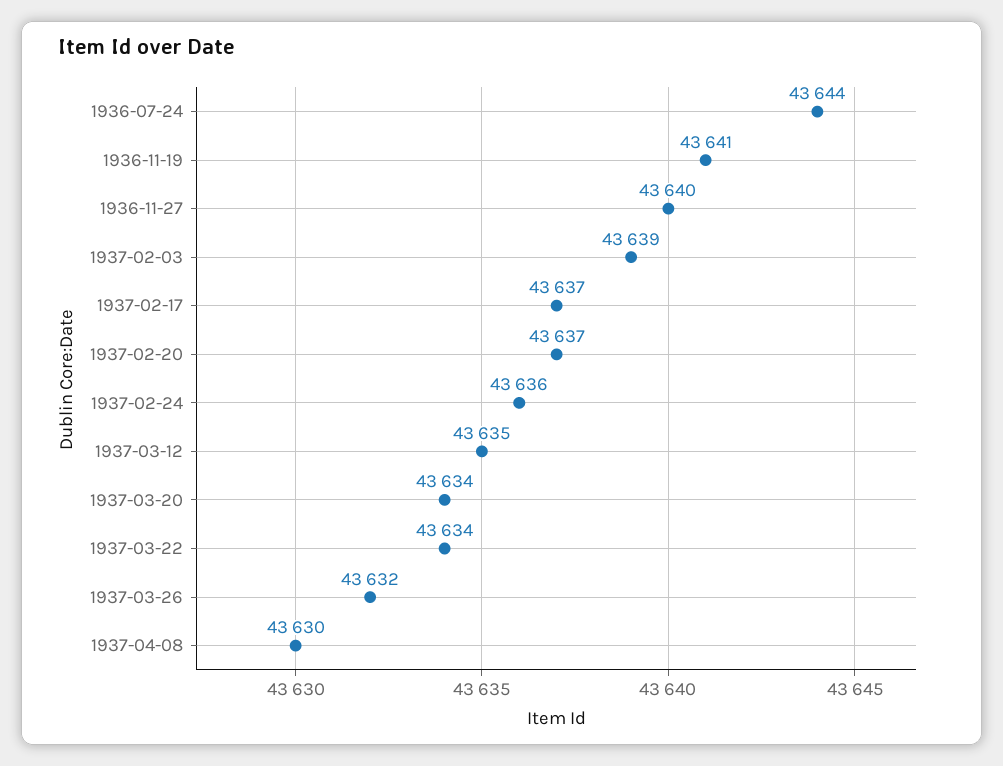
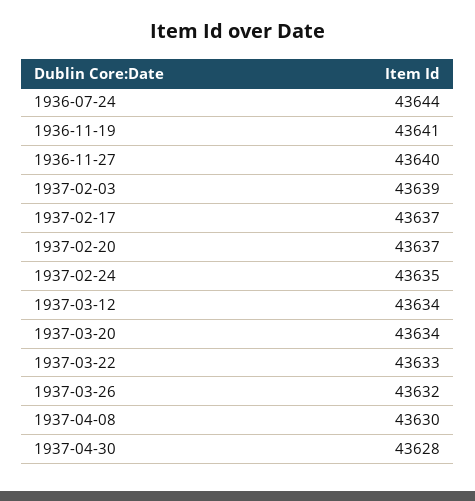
1937-02-24: 43636 -> 43635
1937-03-12: 43635 -> 43634
1937-03-22: 43634 -> 43633
1937-04-30: none -> 43628

